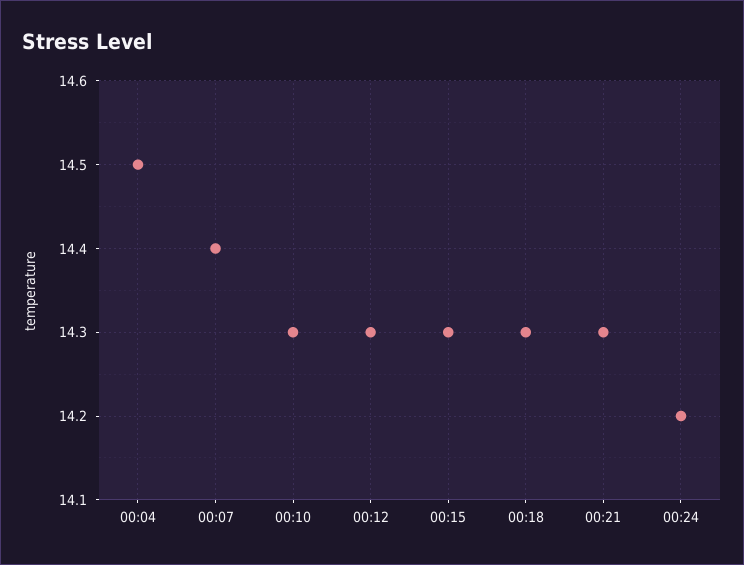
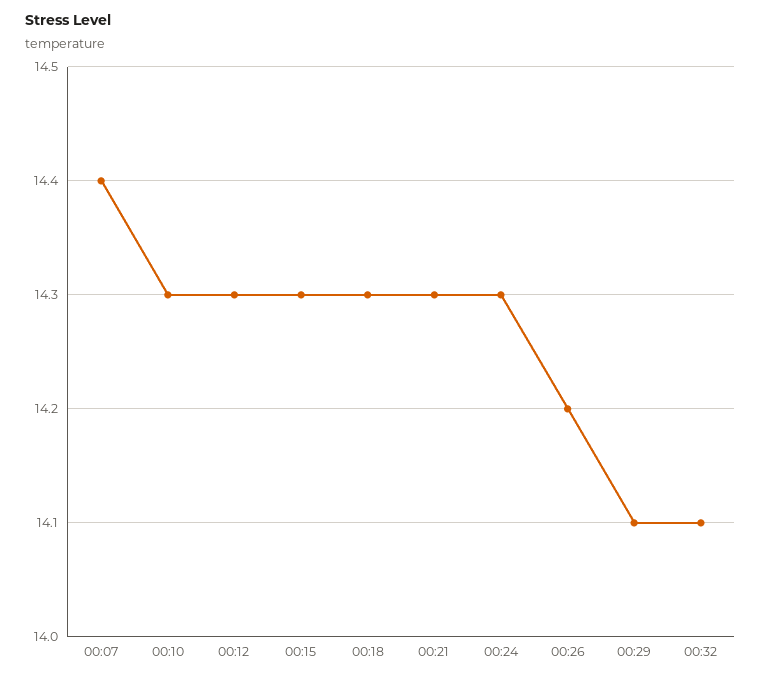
00:04: 14.5 -> none
00:24: 14.2 -> 14.3
00:26: none -> 14.2
00:29: none -> 14.1
00:32: none -> 14.1

